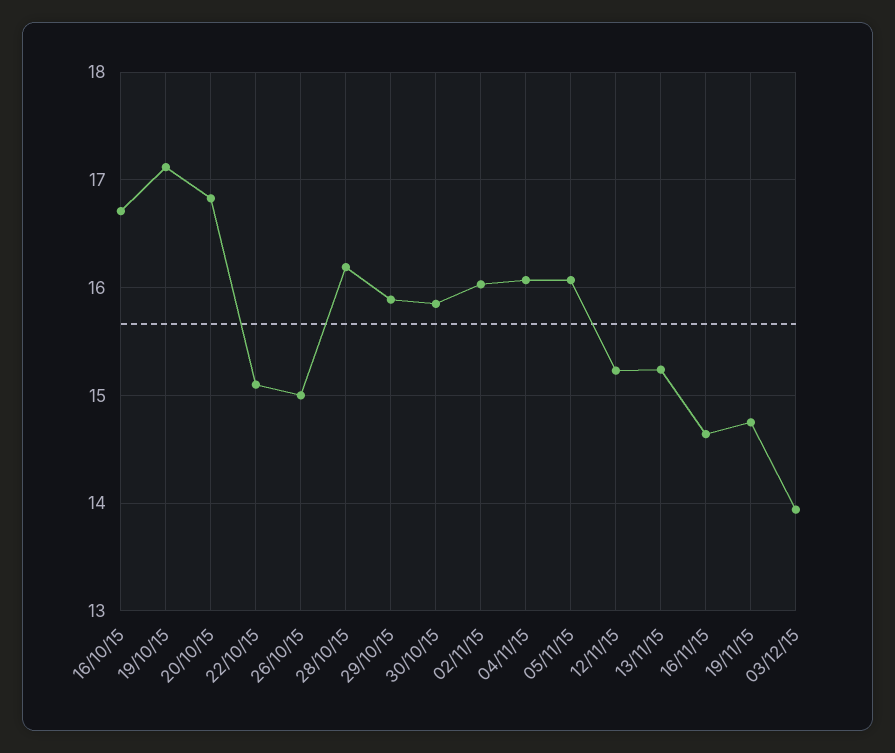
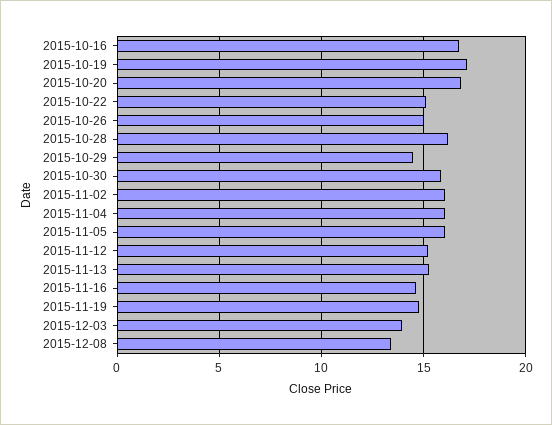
29/10/15: 15.9 -> 14.5
2015-12-08: none -> 13.5

